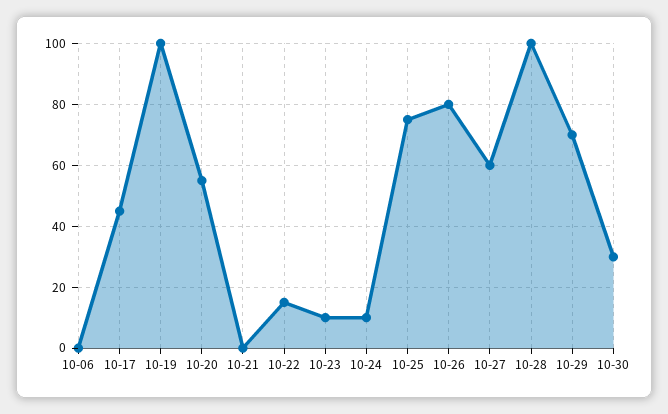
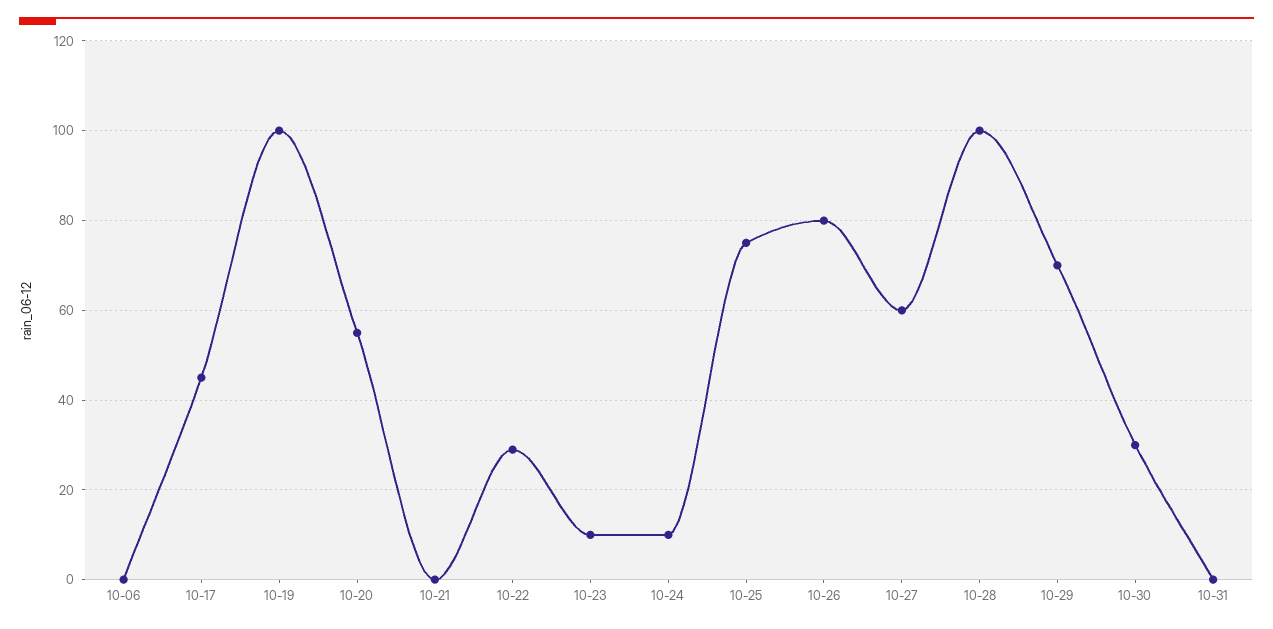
10-22: 15 -> 30
10-31: none -> 0

